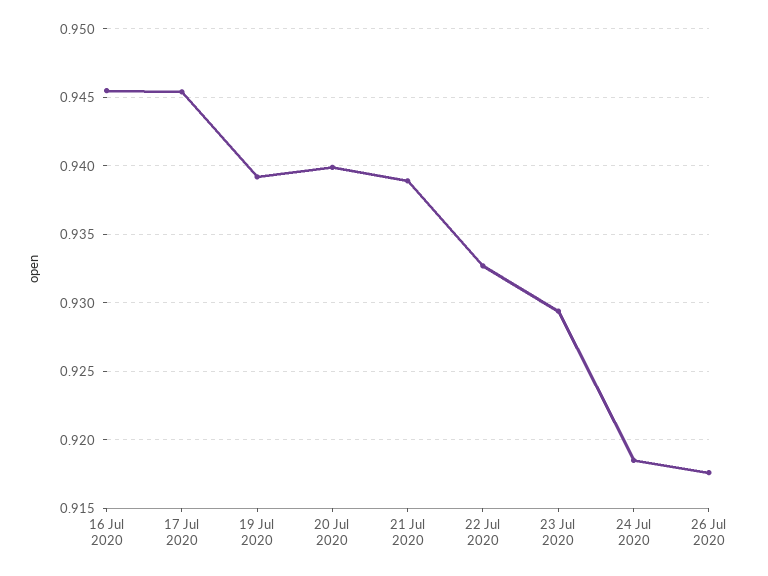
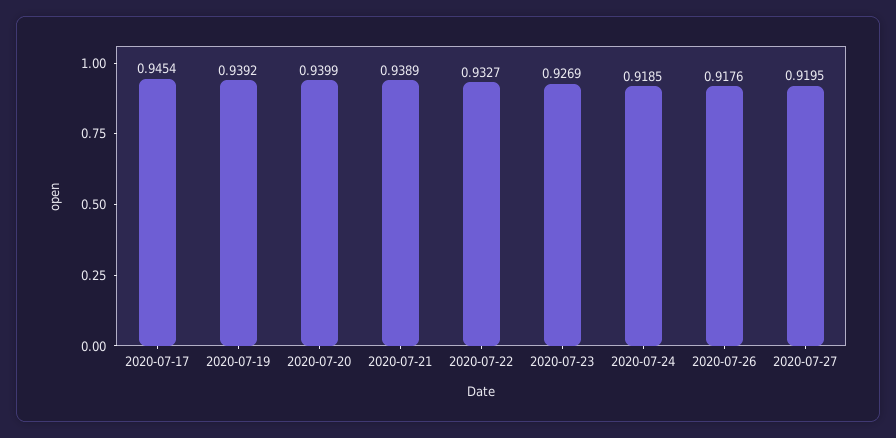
16 Jul 2020: 0.9455 -> none
23 Jul 2020: 0.9295 -> 0.9269
2020-07-27: none -> 0.9195

